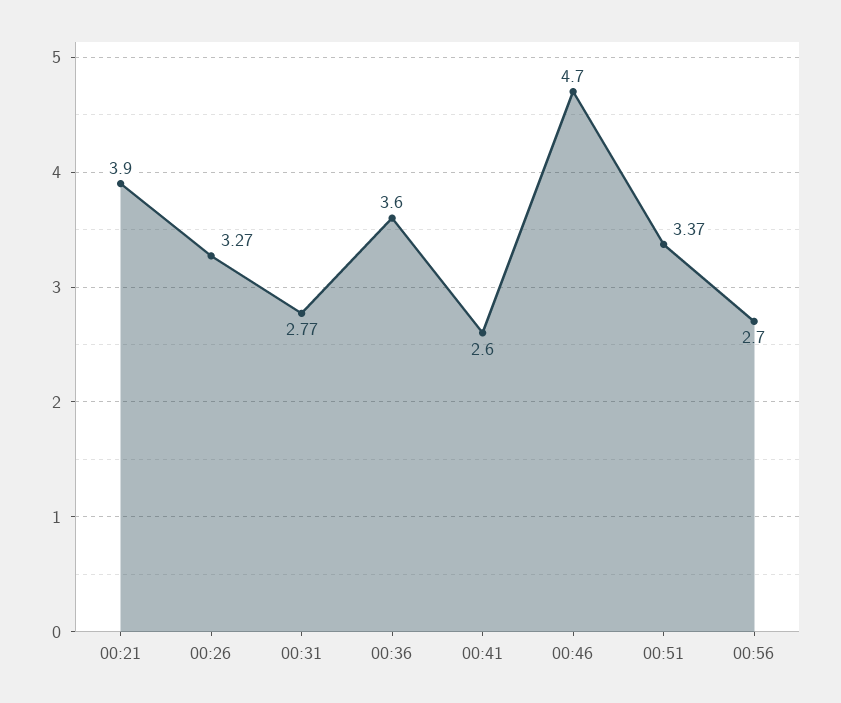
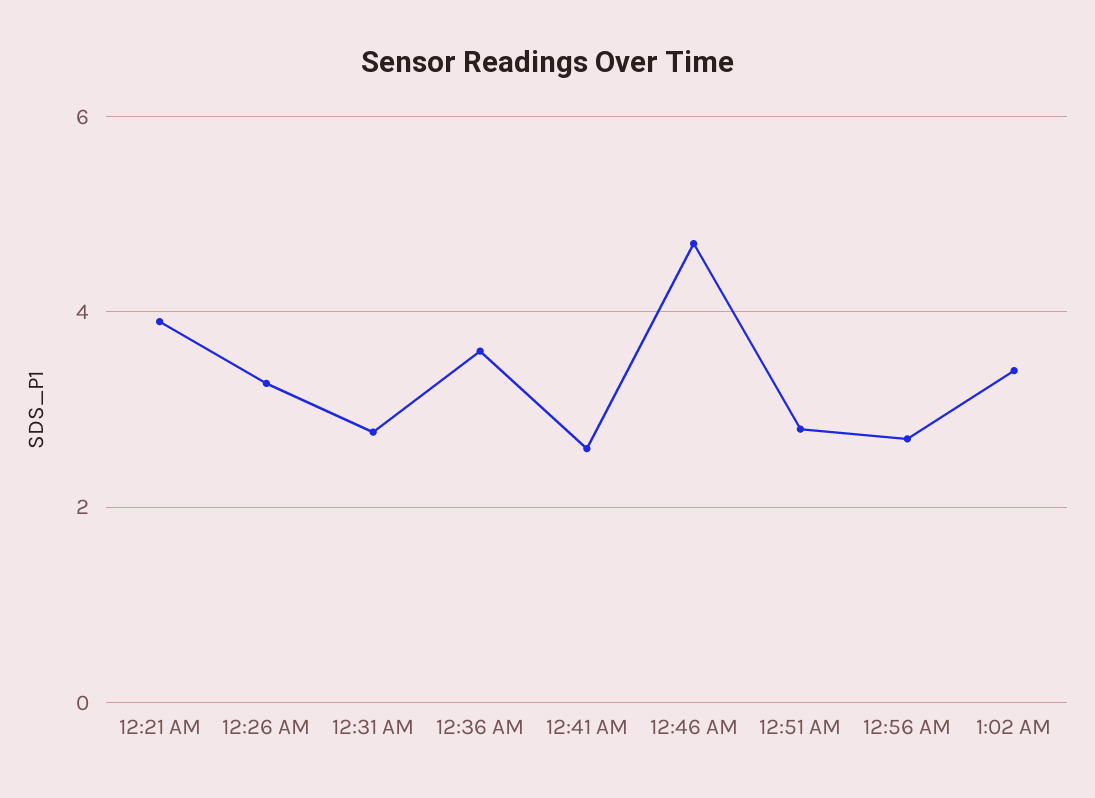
00:51: 3.37 -> 2.8
1:02 AM: none -> 3.4

